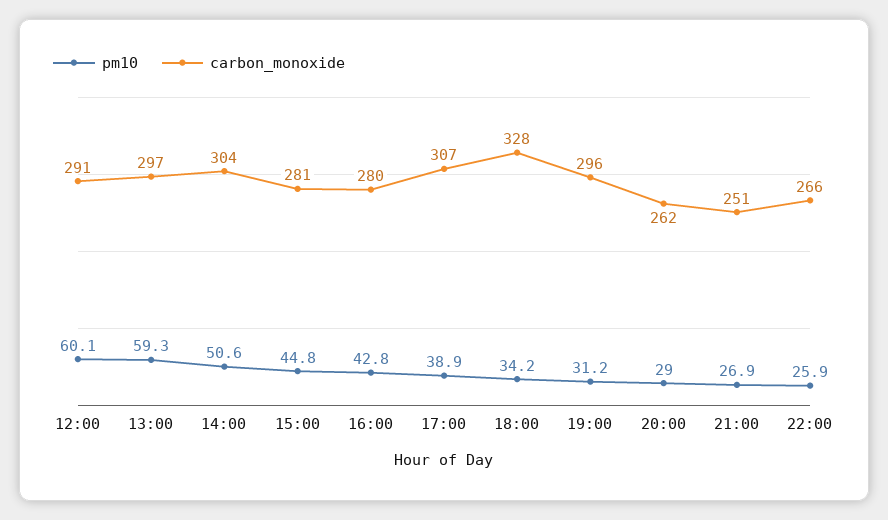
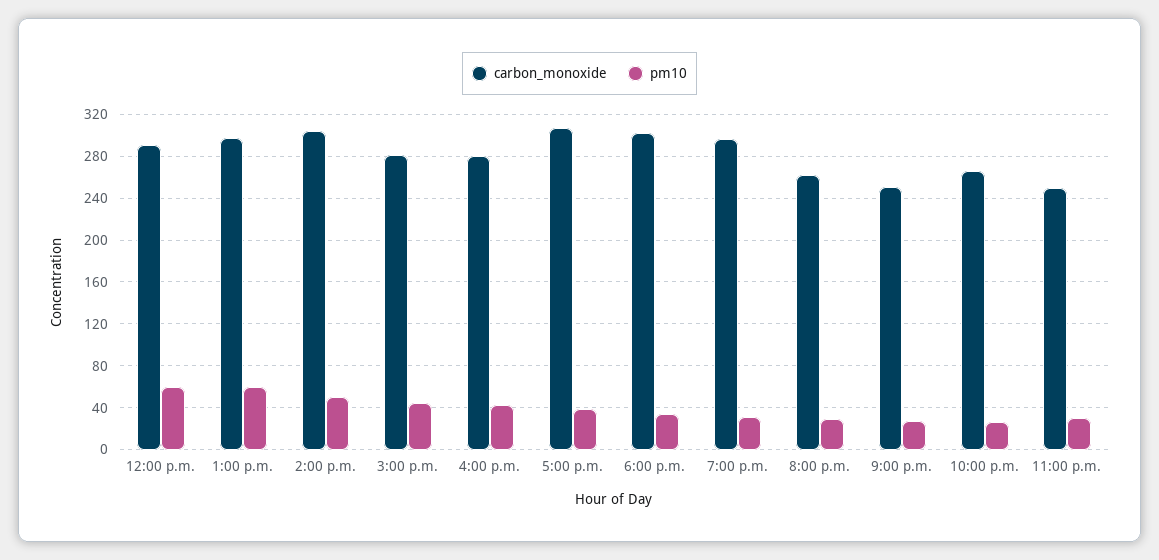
carbon_monoxide, 18:00: 328 -> 300
carbon_monoxide, 11:00 p.m.: none -> 250
pm10, 11:00 p.m.: none -> 30

